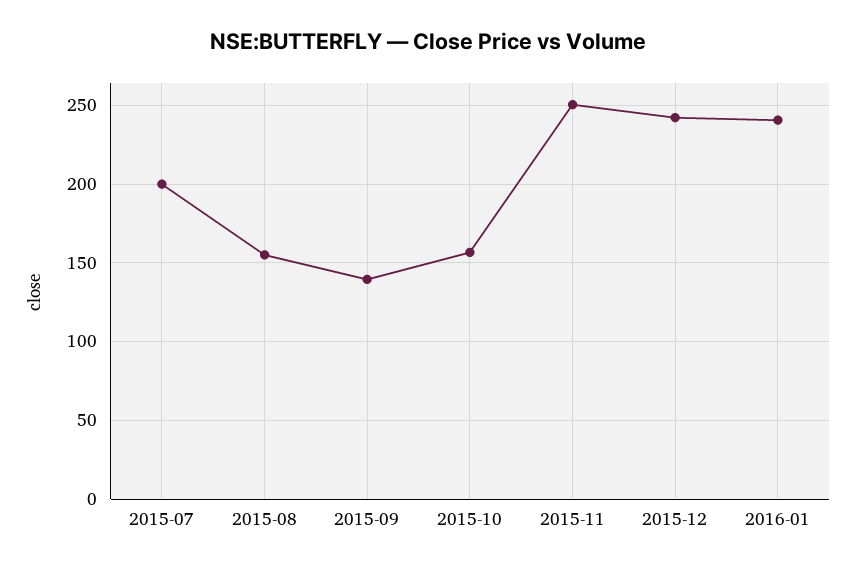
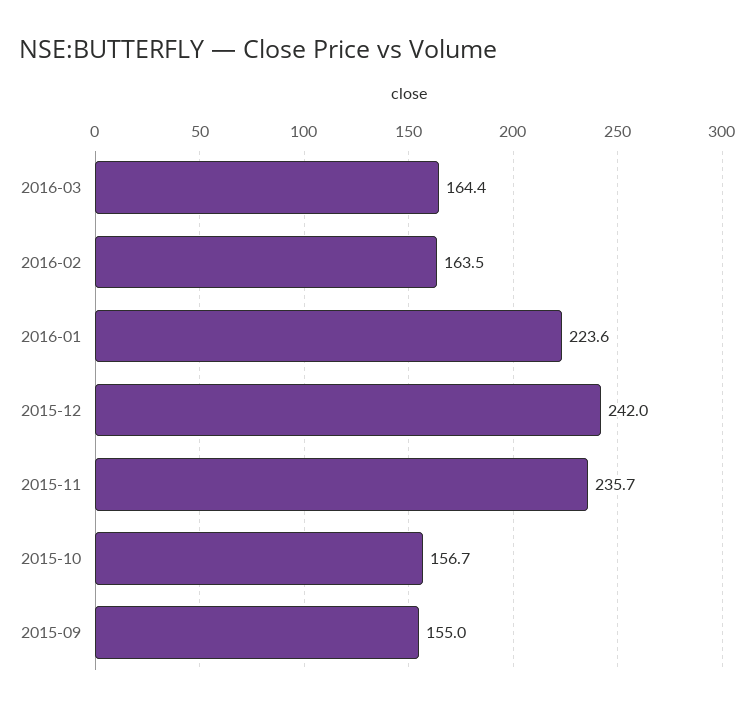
2015-07: 200 -> none
2015-08: 155 -> none
2015-09: 140 -> 155
2015-11: 250 -> 235.7
2016-01: 240 -> 223.6
2016-03: none -> 164.4
2016-02: none -> 163.5

